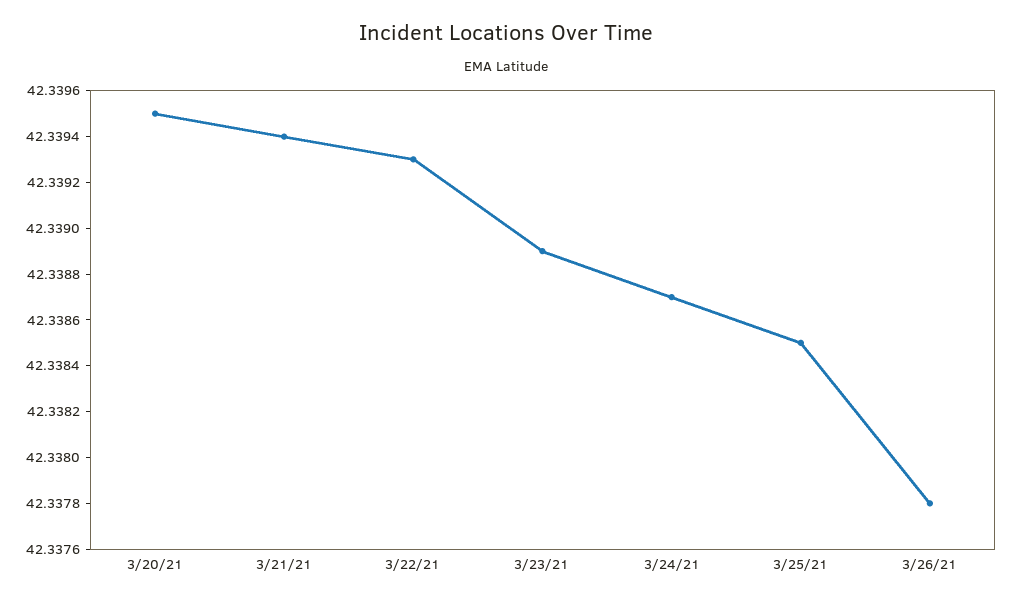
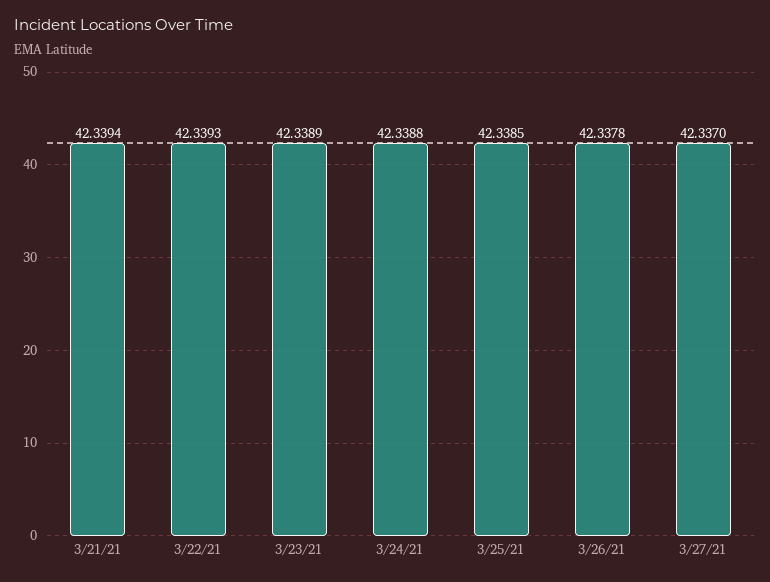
3/20/21: 42.3395 -> none
3/24/21: 42.3387 -> 42.3388
3/27/21: none -> 42.337

